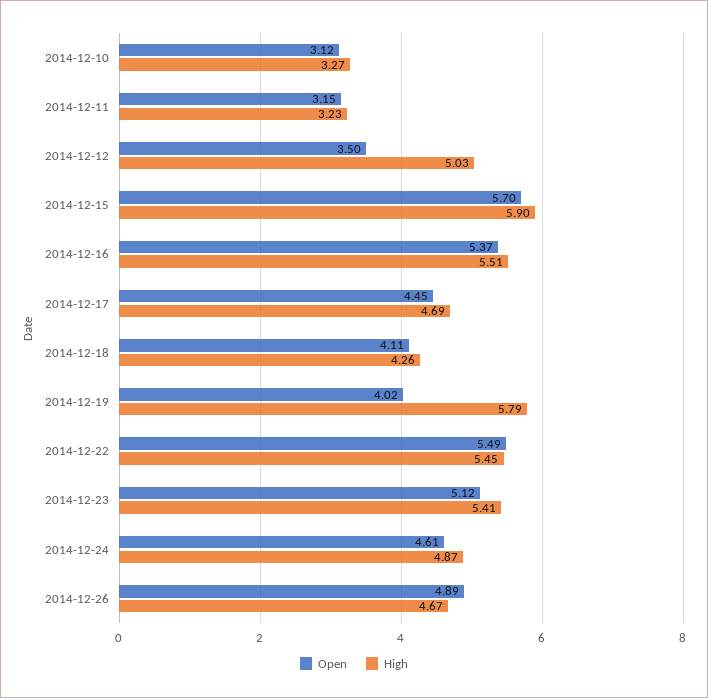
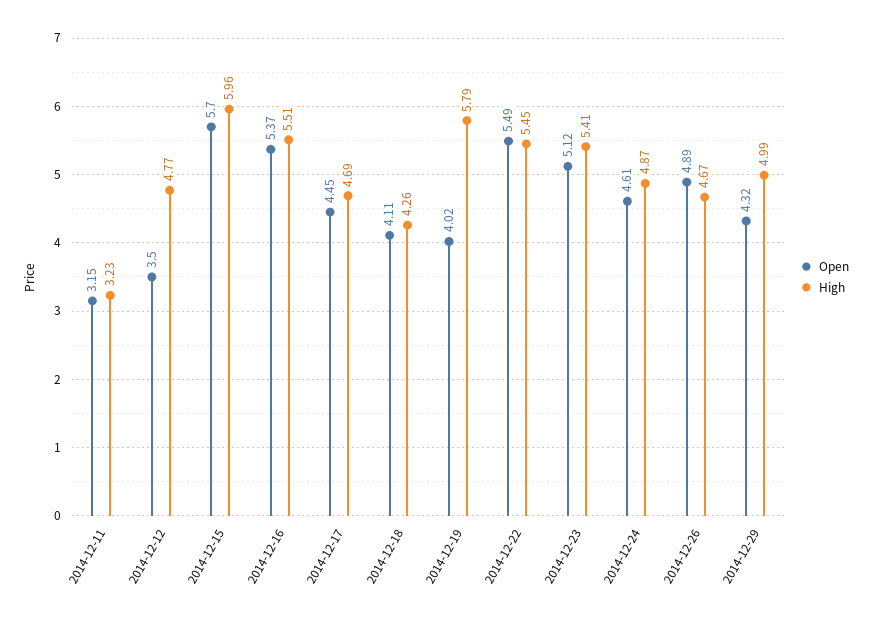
Open, 2014-12-10: 3.12 -> none
High, 2014-12-10: 3.27 -> none
High, 2014-12-12: 5.03 -> 4.77
High, 2014-12-15: 5.9 -> 5.96
Open, 2014-12-29: none -> 4.32
High, 2014-12-29: none -> 4.99

